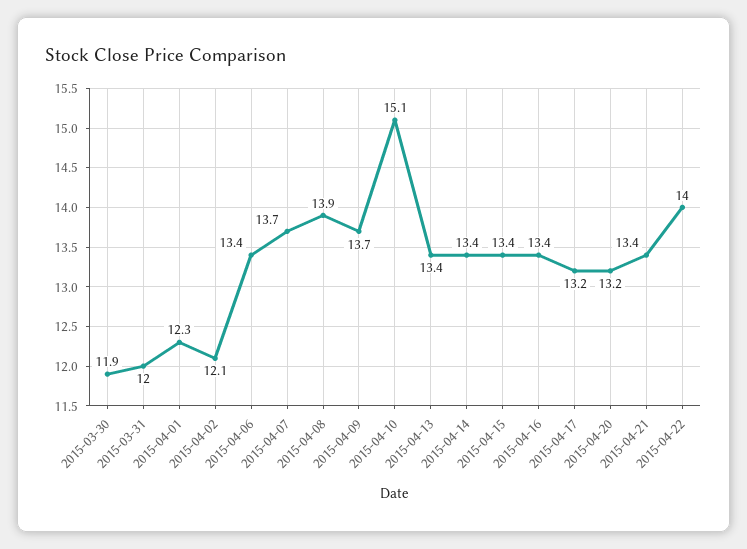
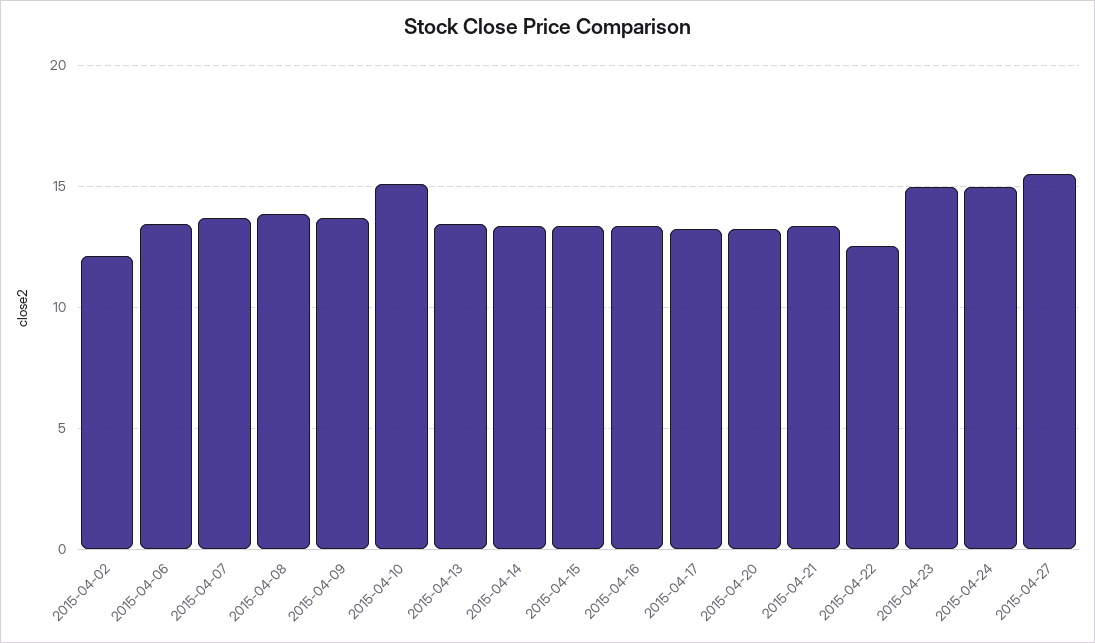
2015-03-30: 11.9 -> none
2015-03-31: 12 -> none
2015-04-01: 12.3 -> none
2015-04-22: 14 -> 12.5
2015-04-23: none -> 15
2015-04-24: none -> 15
2015-04-27: none -> 15.5

